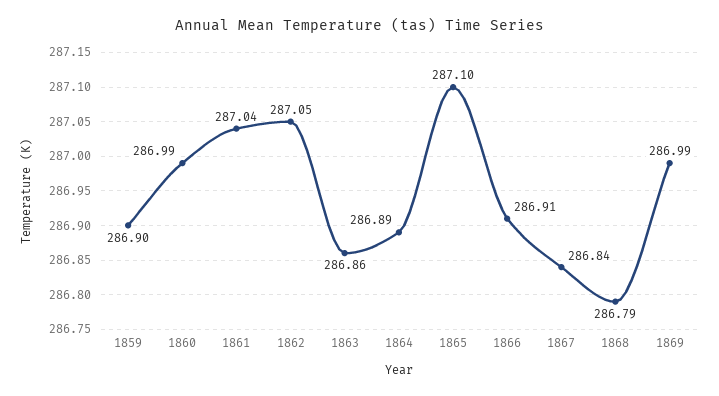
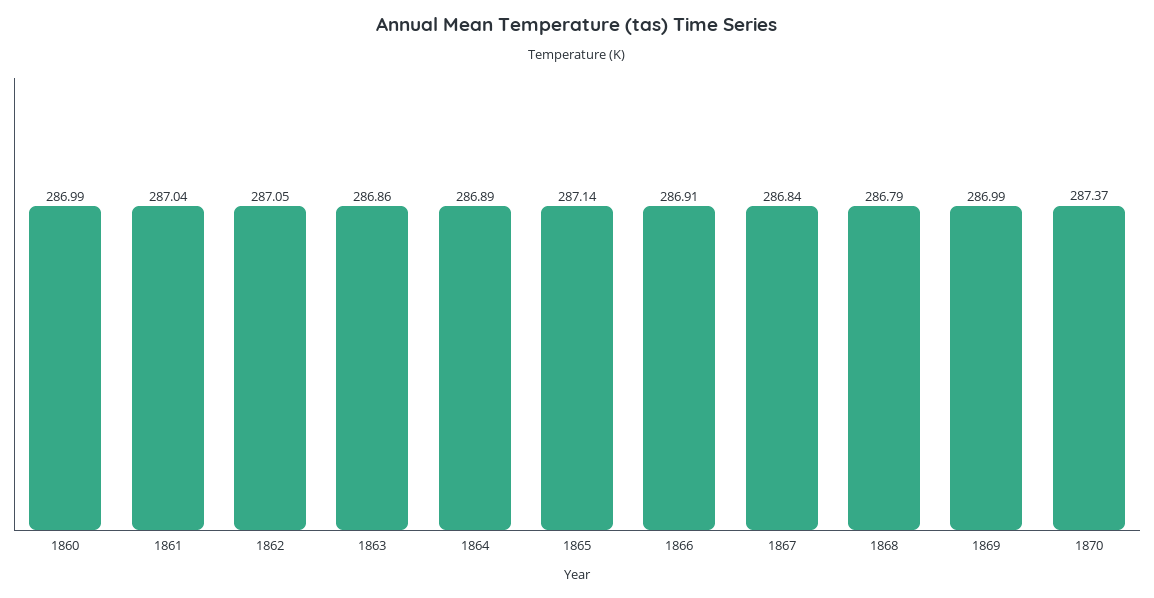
1859: 286.9 -> none
1865: 287.1 -> 287.14
1870: none -> 287.37

